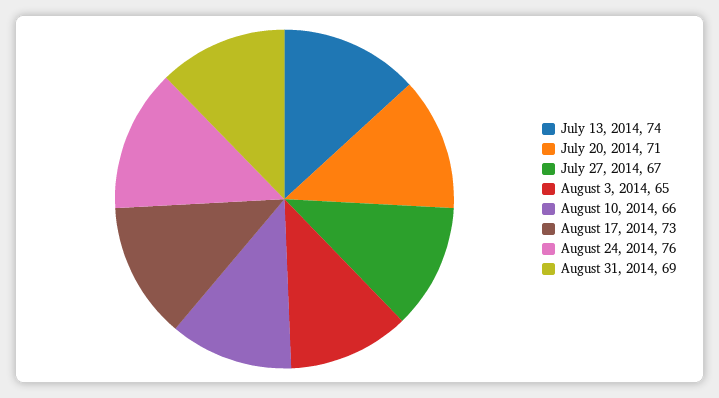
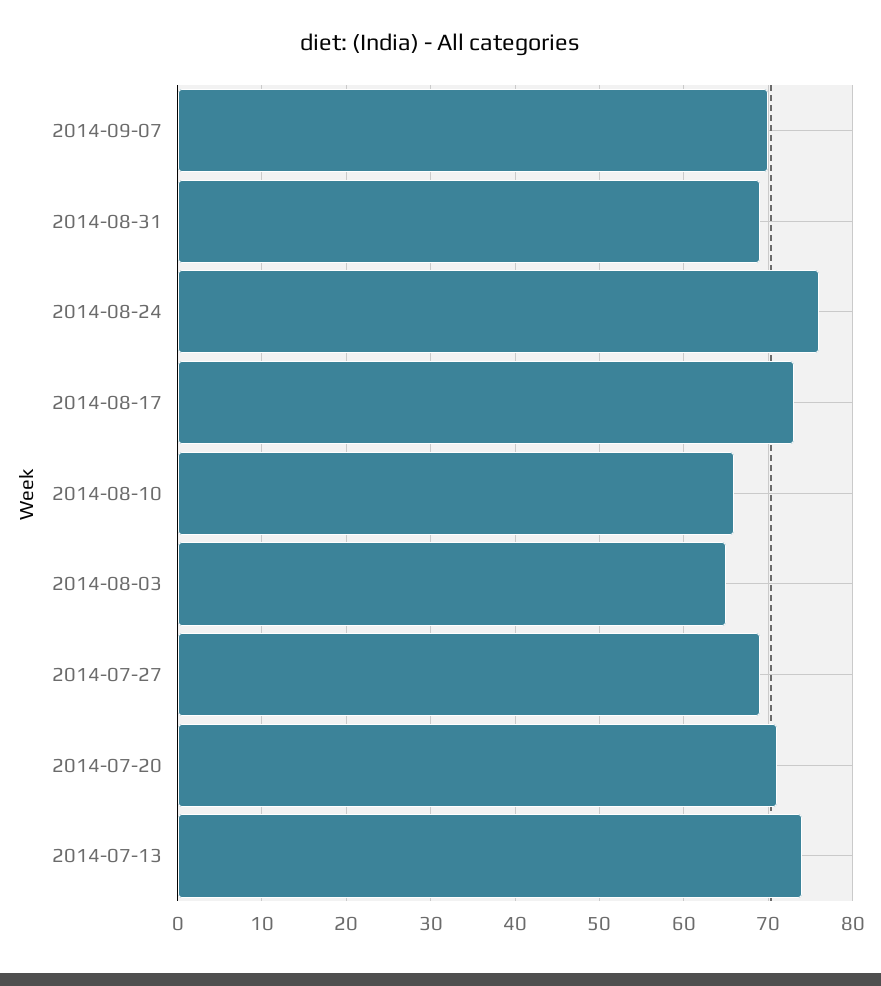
July 27, 2014: 67 -> 69
2014-09-07: none -> 70

